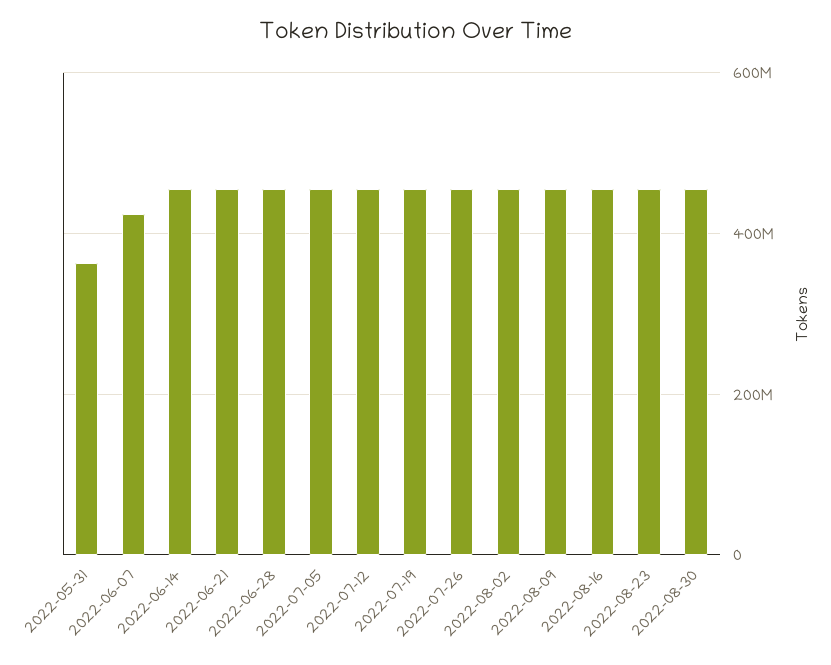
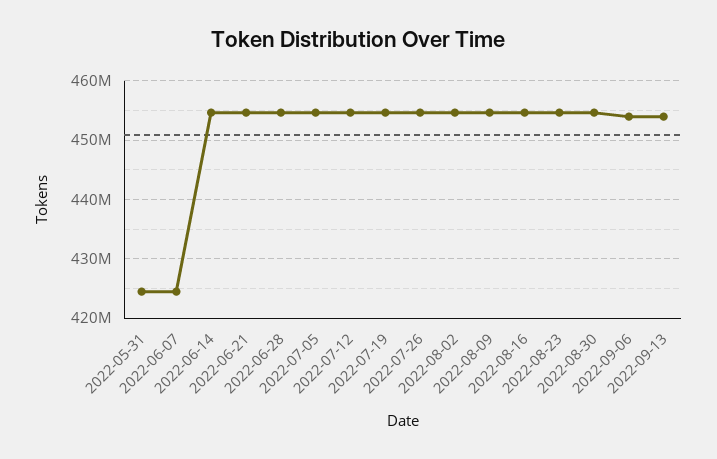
2022-05-31: 360000000 -> 424000000
2022-09-06: none -> 454000000
2022-09-13: none -> 454000000

